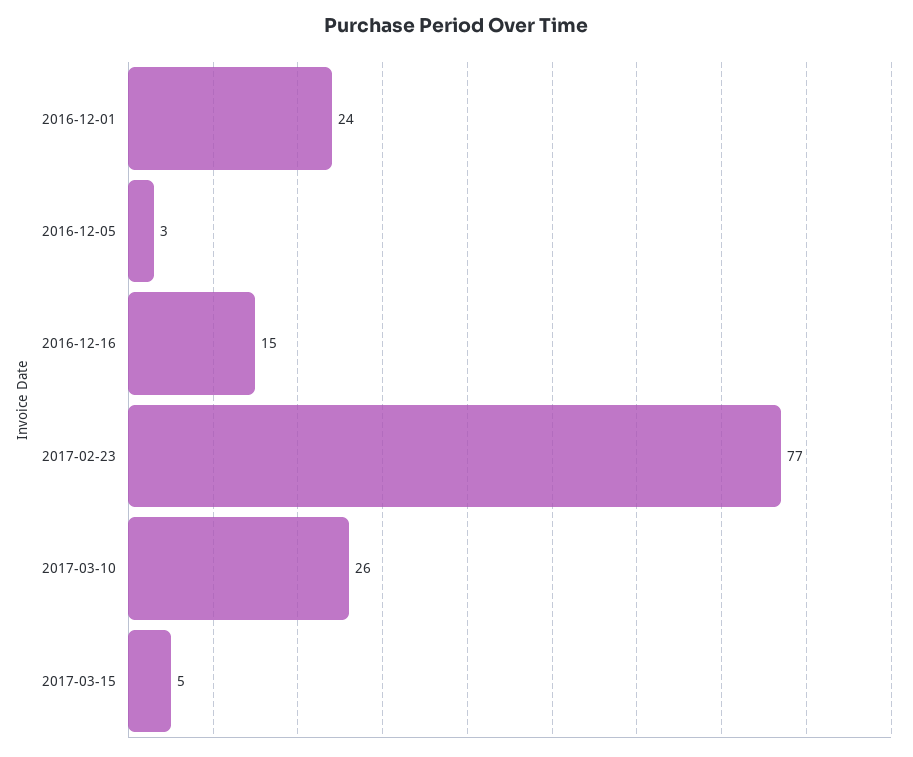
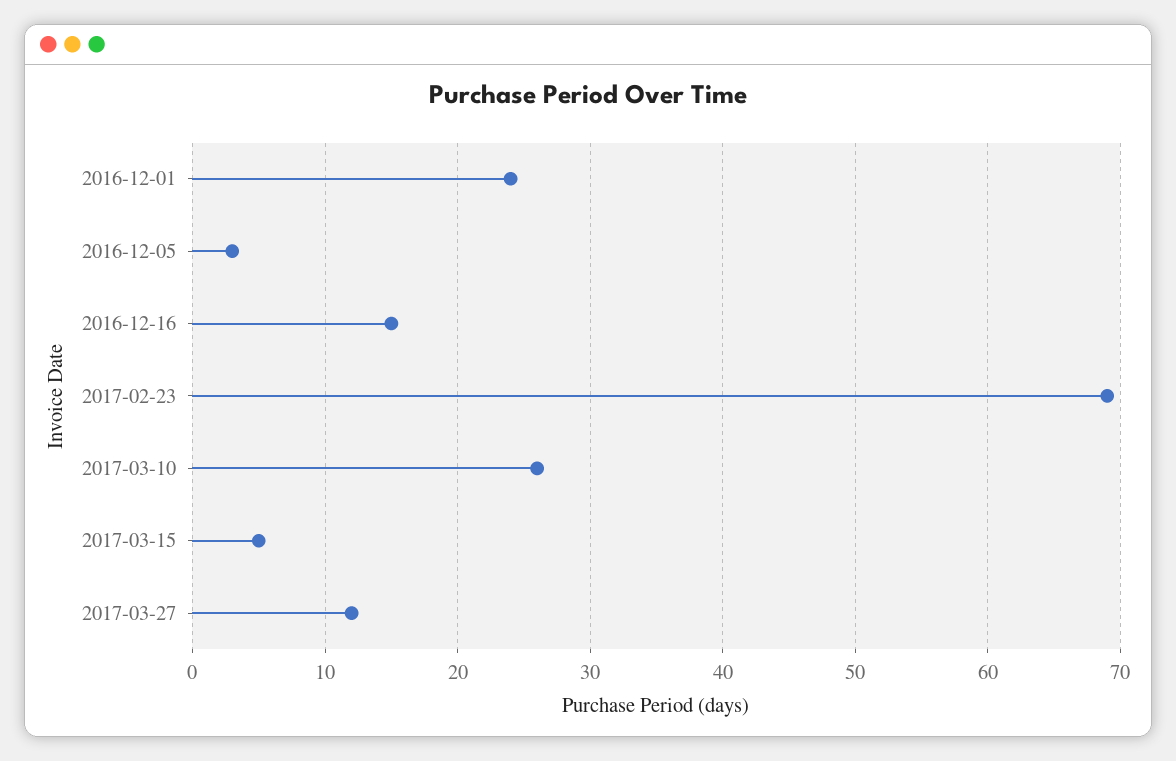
2017-02-23: 77 -> 69
2017-03-27: none -> 12

